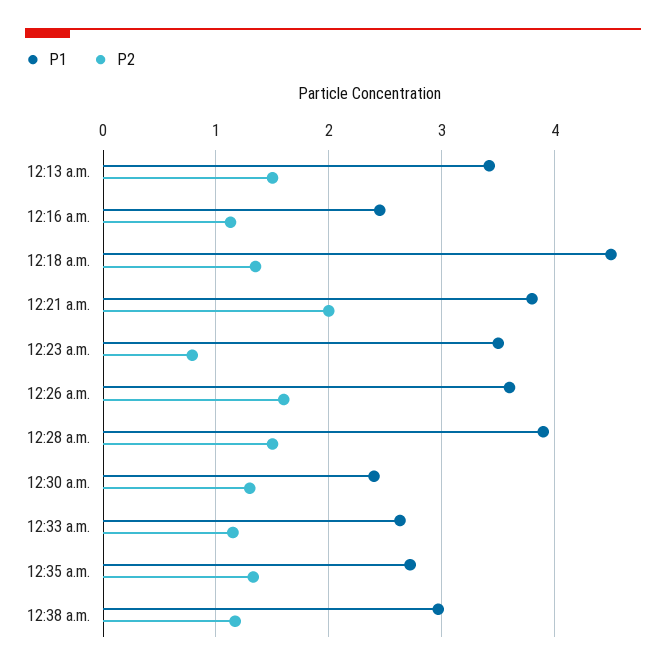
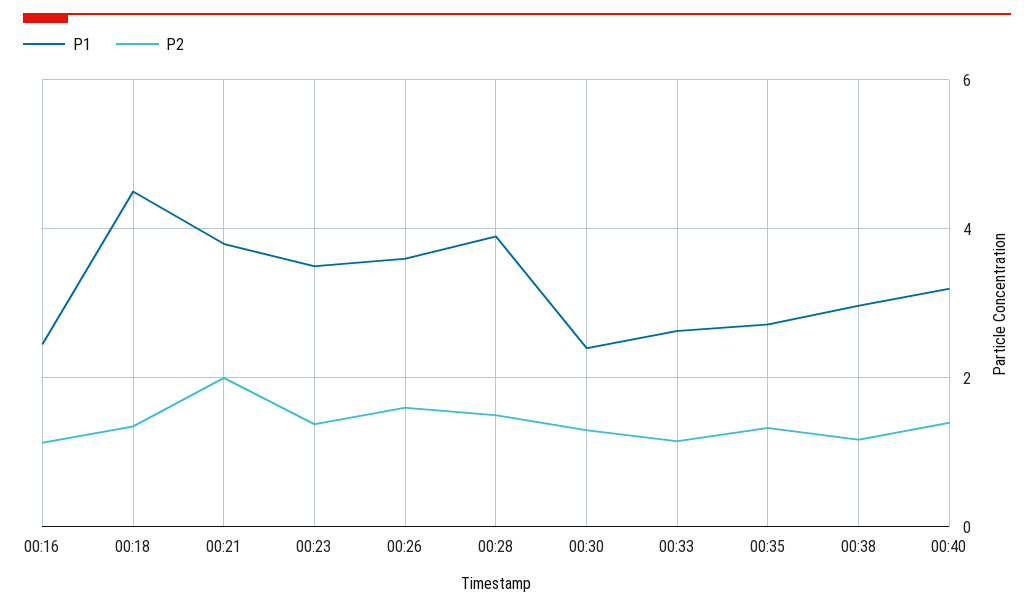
P1, 12:13 a.m.: 3.4 -> none
P2, 12:13 a.m.: 1.5 -> none
P2, 12:23 a.m.: 0.8 -> 1.4
P1, 00:40: none -> 3.2
P2, 00:40: none -> 1.4

